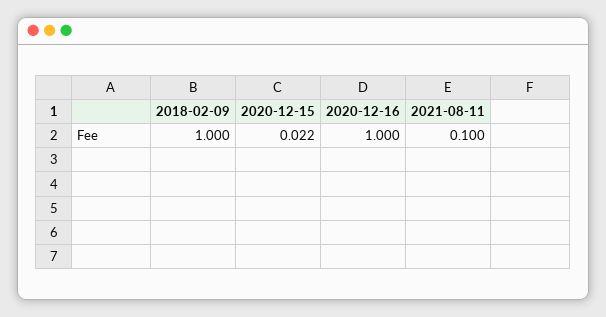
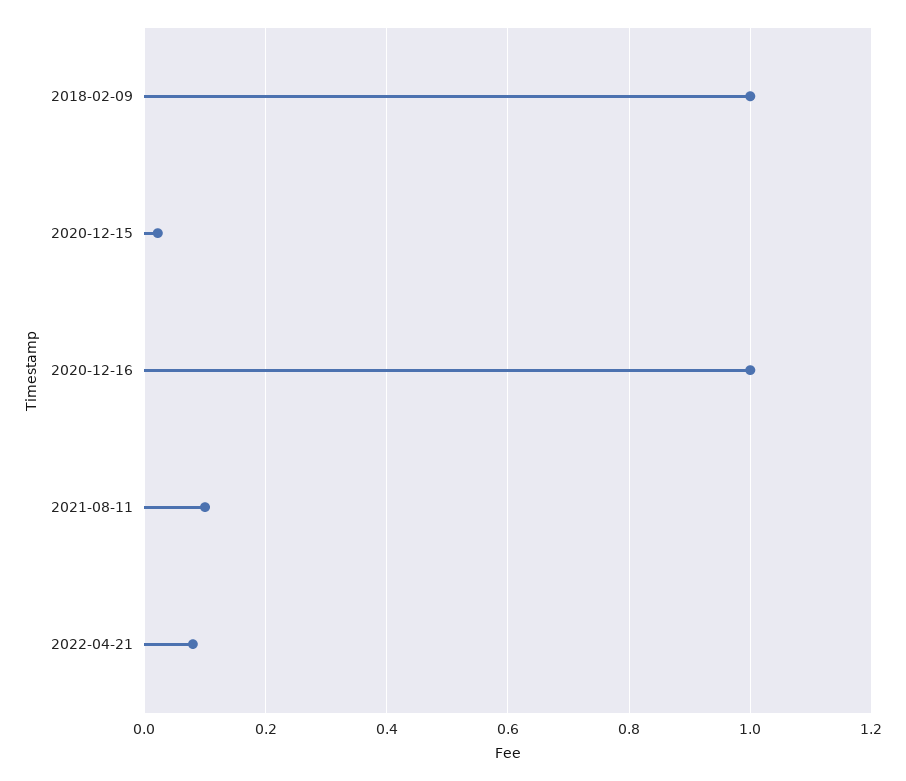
2022-04-21: none -> 0.08

